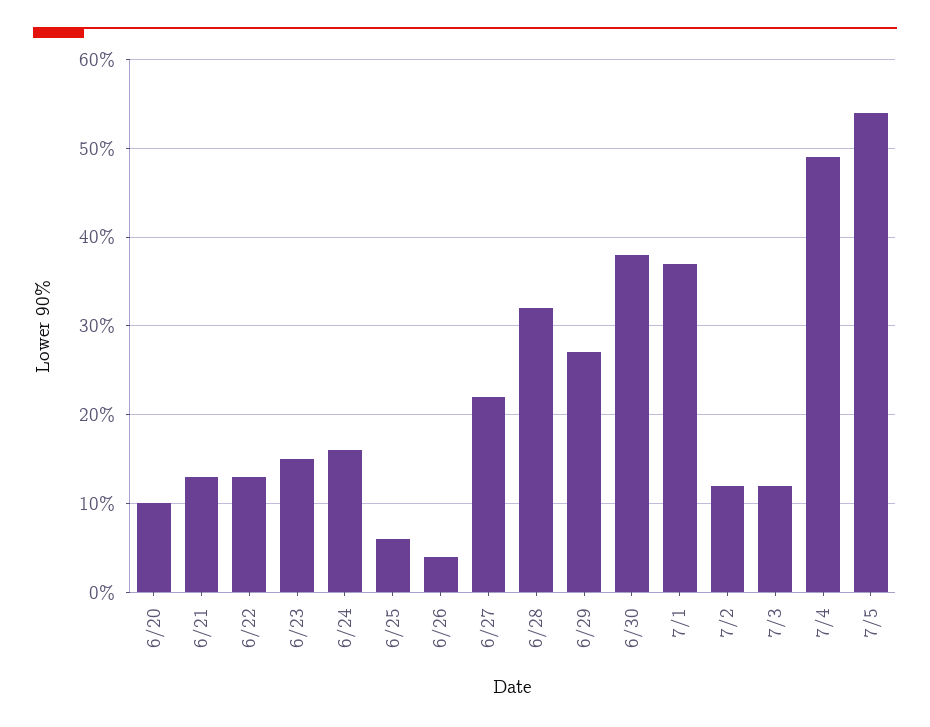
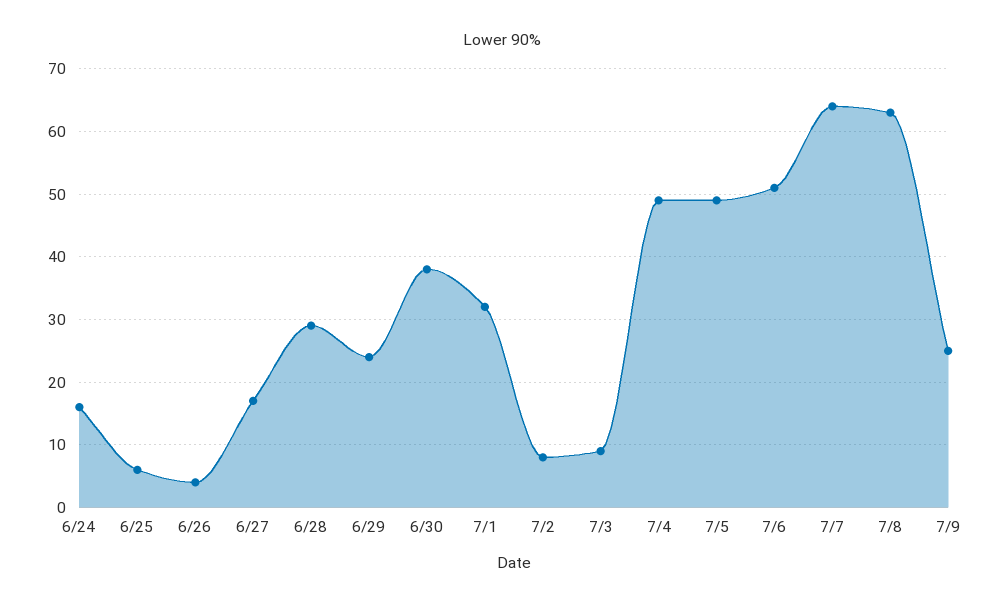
6/20: 10 -> none
6/21: 13 -> none
6/22: 13 -> none
6/23: 15 -> none
6/27: 22 -> 17
6/28: 32 -> 29
6/29: 27 -> 24
7/1: 37 -> 32
7/2: 12 -> 8
7/3: 12 -> 9
7/5: 54 -> 49
7/6: none -> 51
7/7: none -> 64
7/8: none -> 63
7/9: none -> 25

